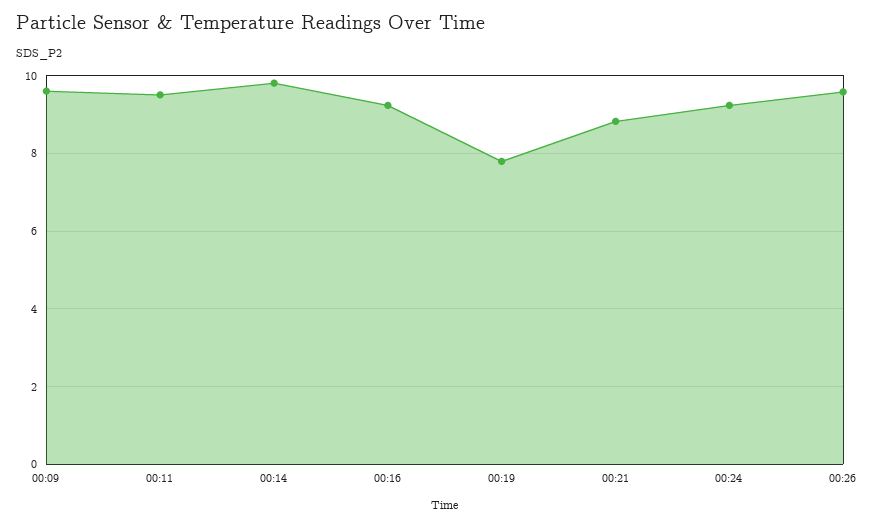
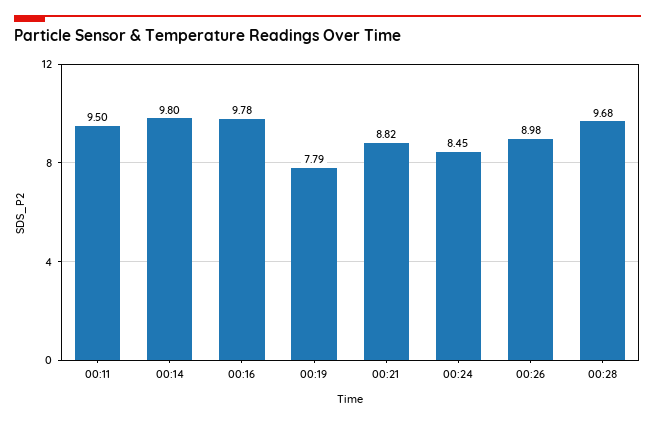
00:09: 9.6 -> none
00:16: 9.2 -> 9.78
00:24: 9.2 -> 8.45
00:26: 9.6 -> 8.98
00:28: none -> 9.68

